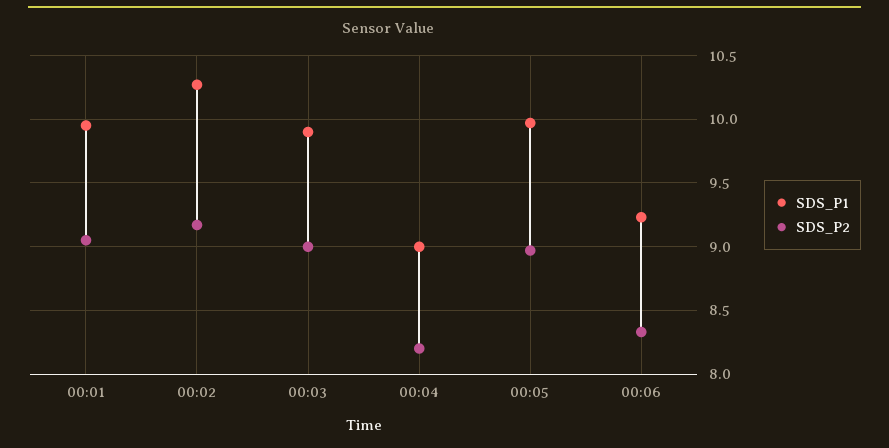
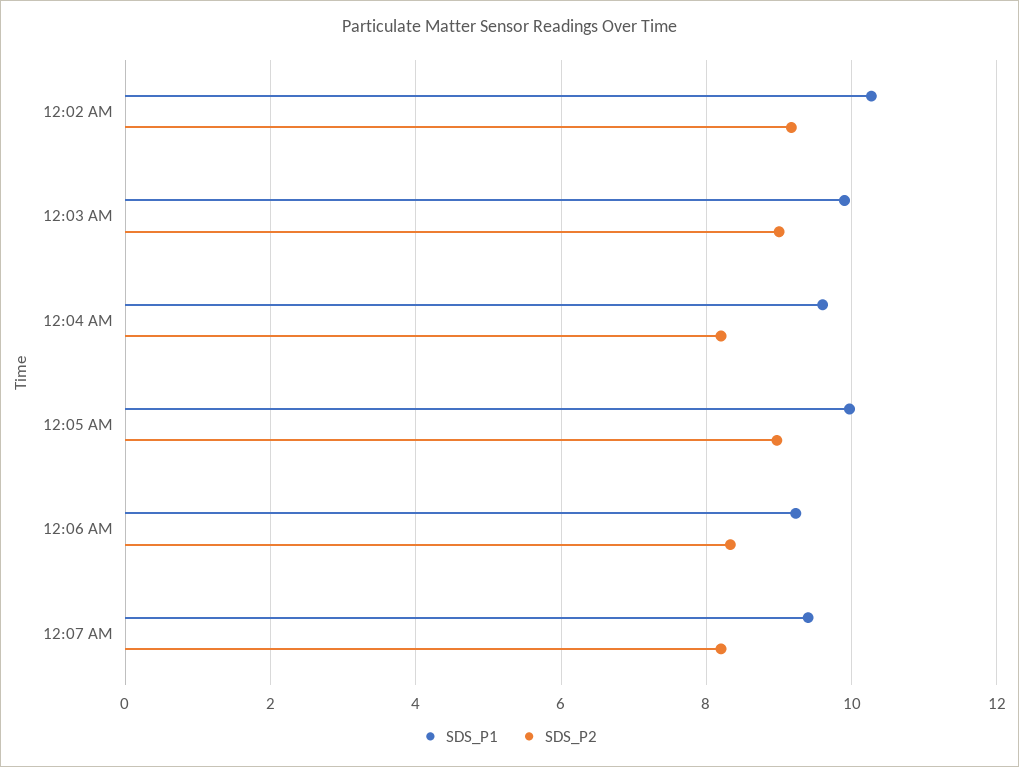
SDS_P1, 00:01: 9.95 -> none
SDS_P2, 00:01: 9.05 -> none
SDS_P1, 00:04: 9 -> 9.6
SDS_P1, 12:07 AM: none -> 9.4
SDS_P2, 12:07 AM: none -> 8.2

